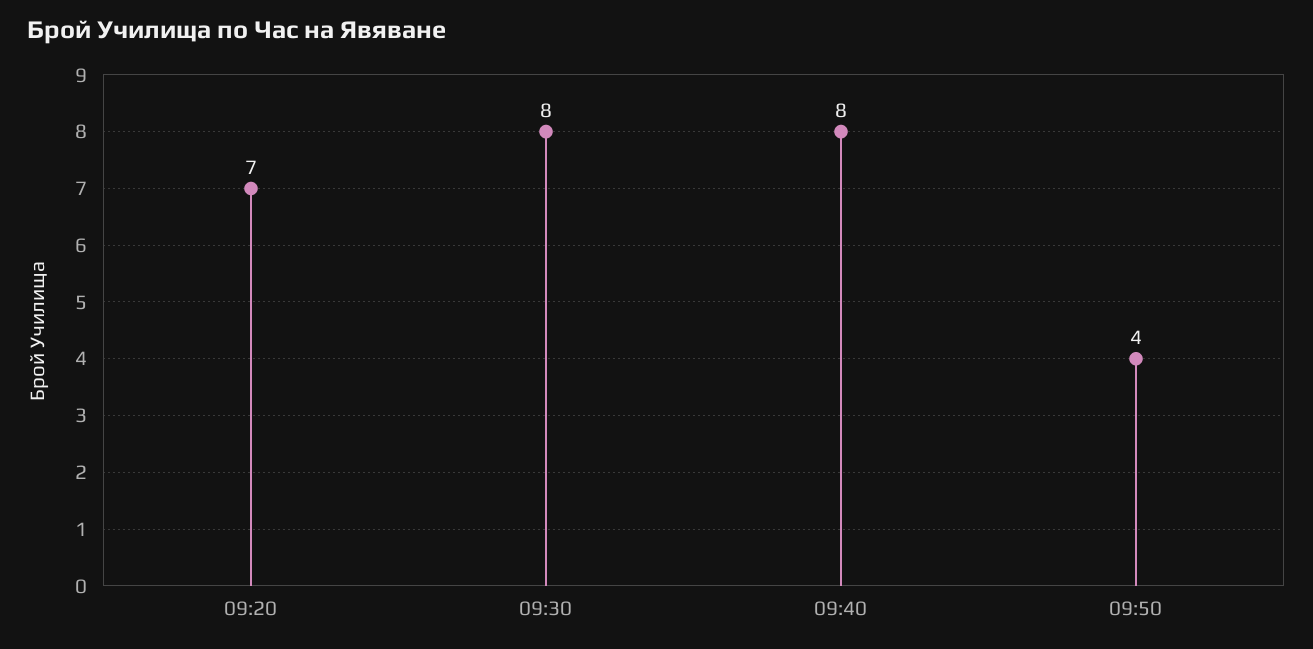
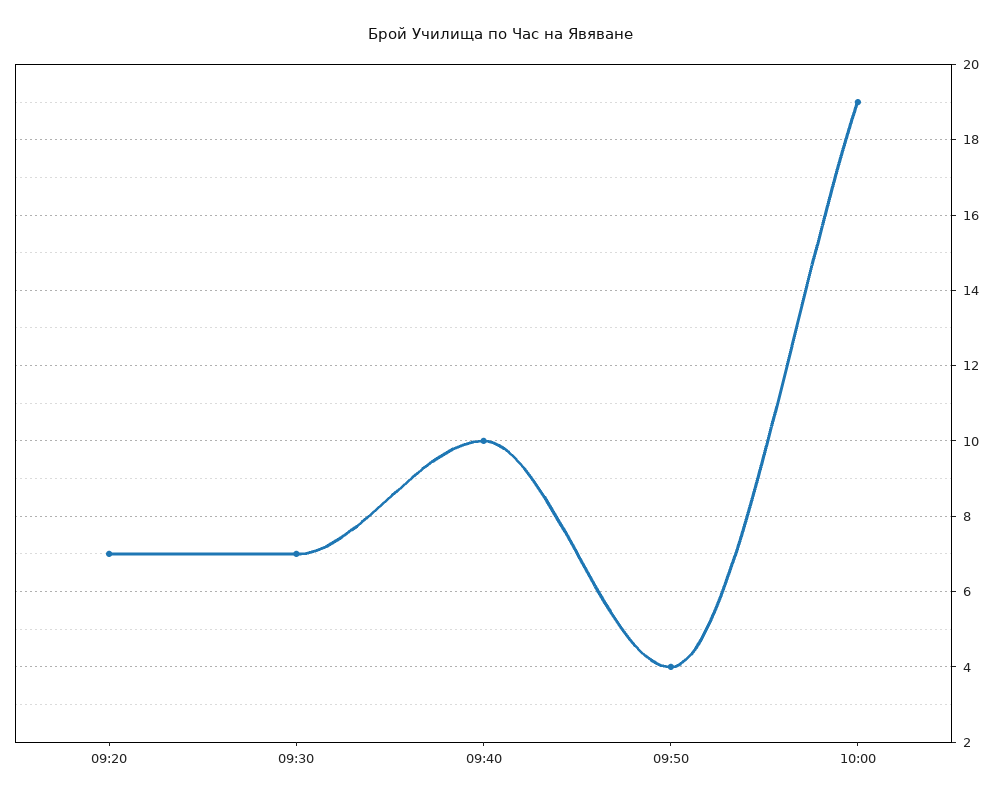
09:30: 8 -> 7
09:40: 8 -> 10
10:00: none -> 19

